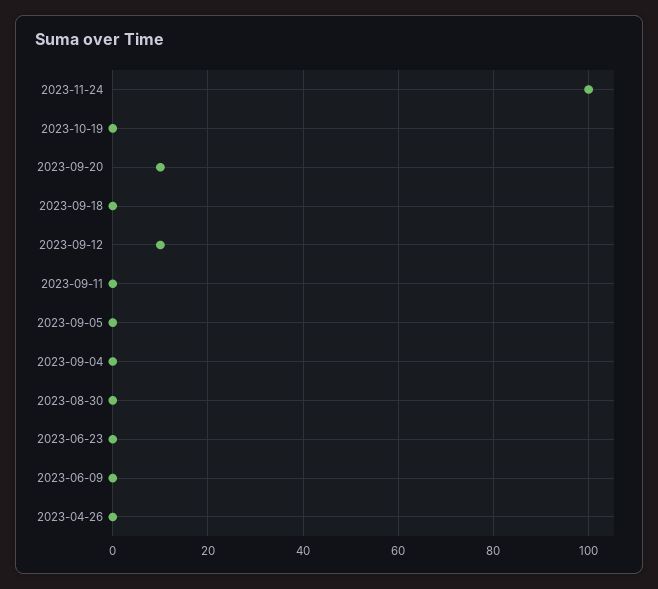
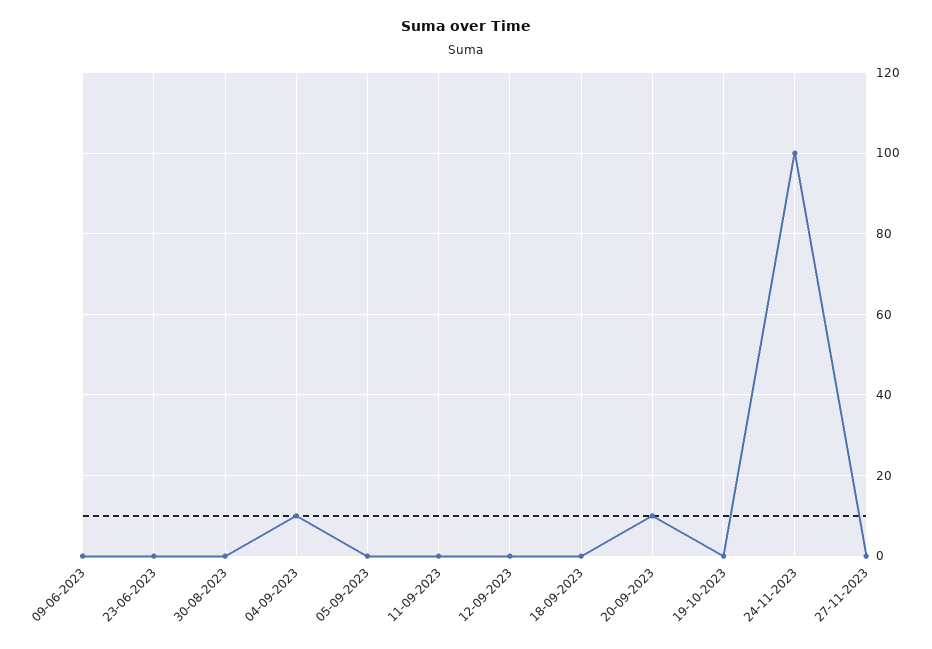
2023-09-12: 10 -> 0
2023-09-04: 0 -> 10
2023-04-26: 0 -> none
27-11-2023: none -> 0

